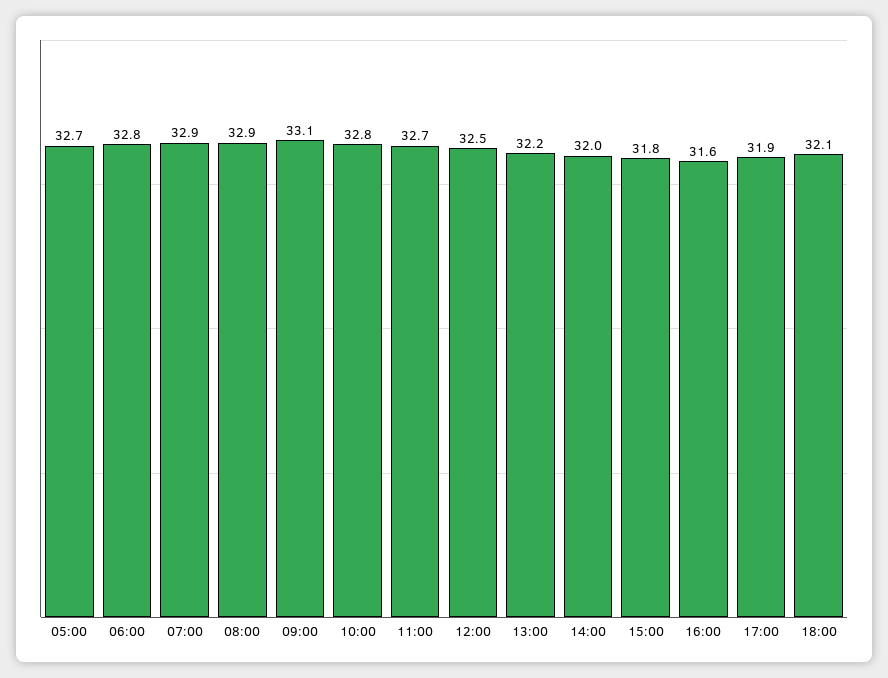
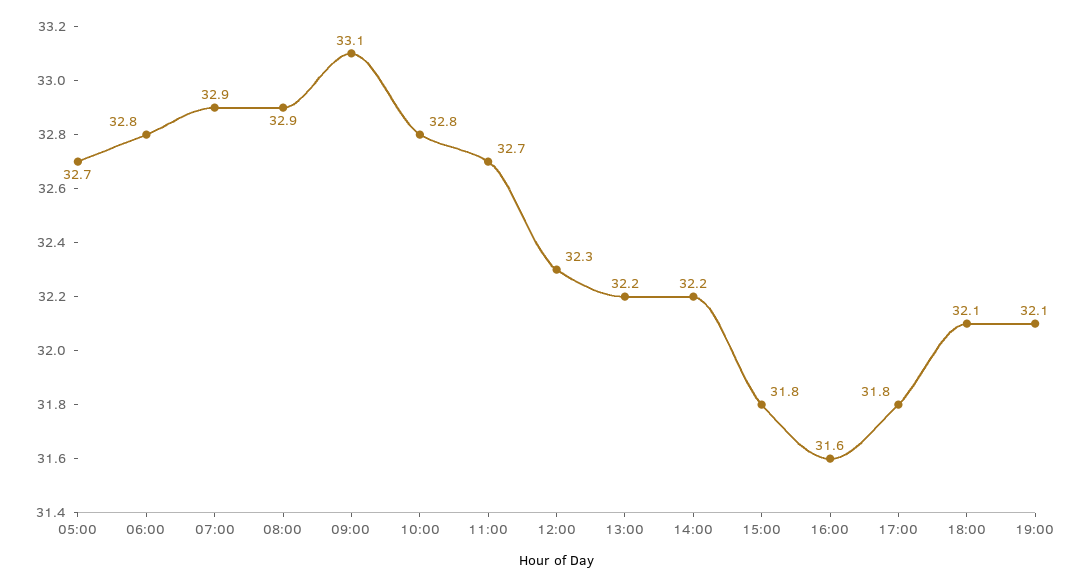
12:00: 32.5 -> 32.3
14:00: 32 -> 32.2
17:00: 31.9 -> 31.8
19:00: none -> 32.1

